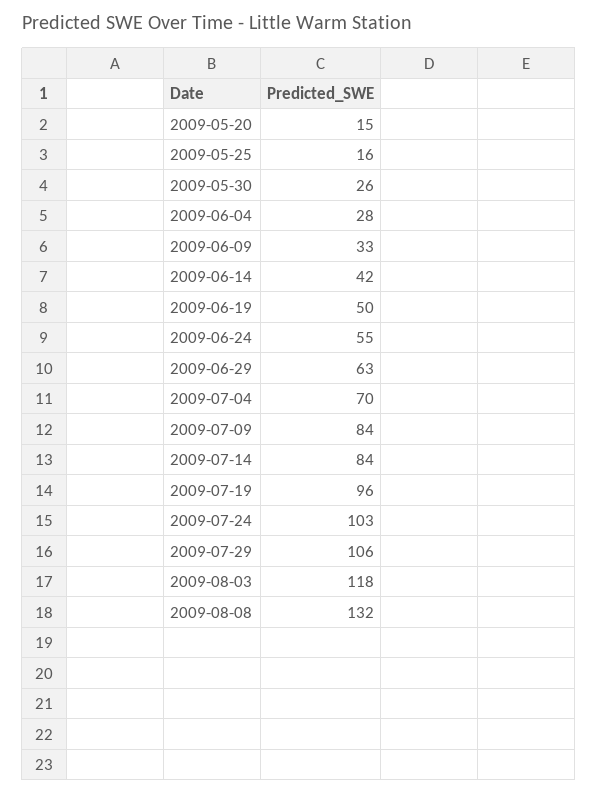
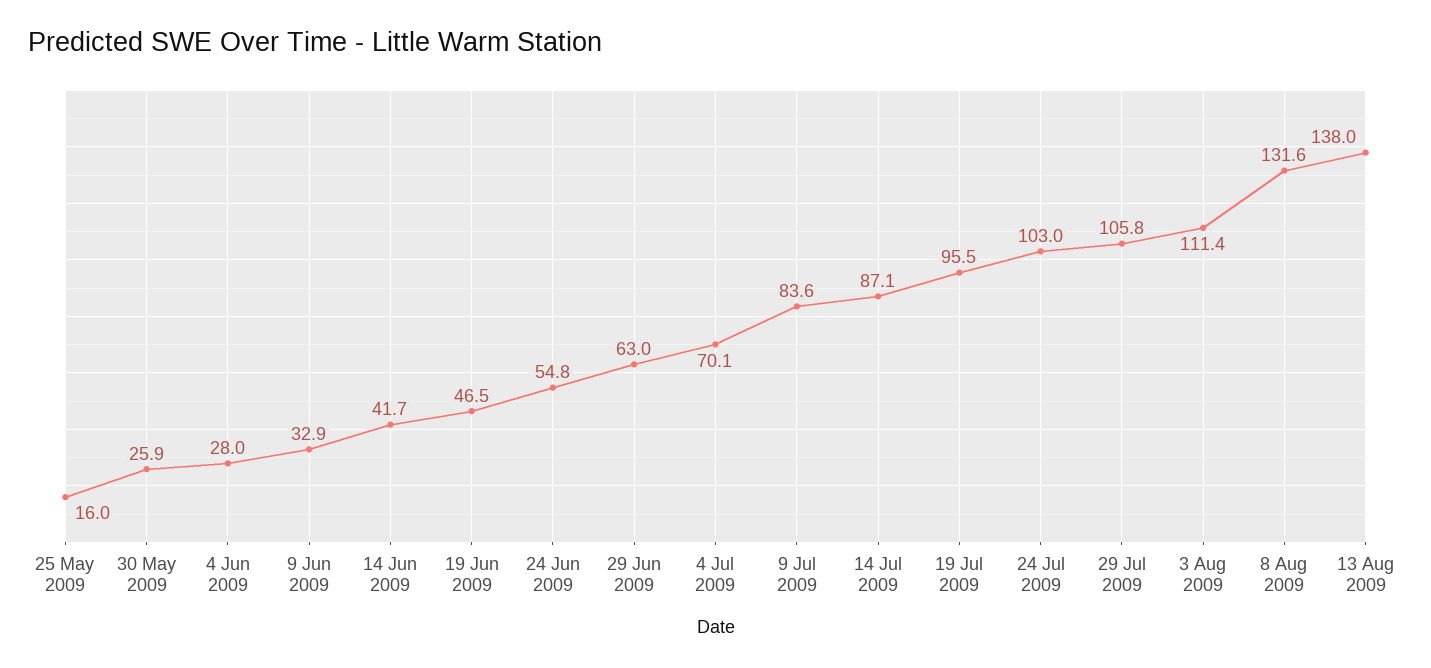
2009-05-20: 15 -> none
2009-06-19: 50 -> 46.5
2009-07-14: 84 -> 87.1
2009-08-03: 118 -> 111.4
13 Aug 2009: none -> 138

